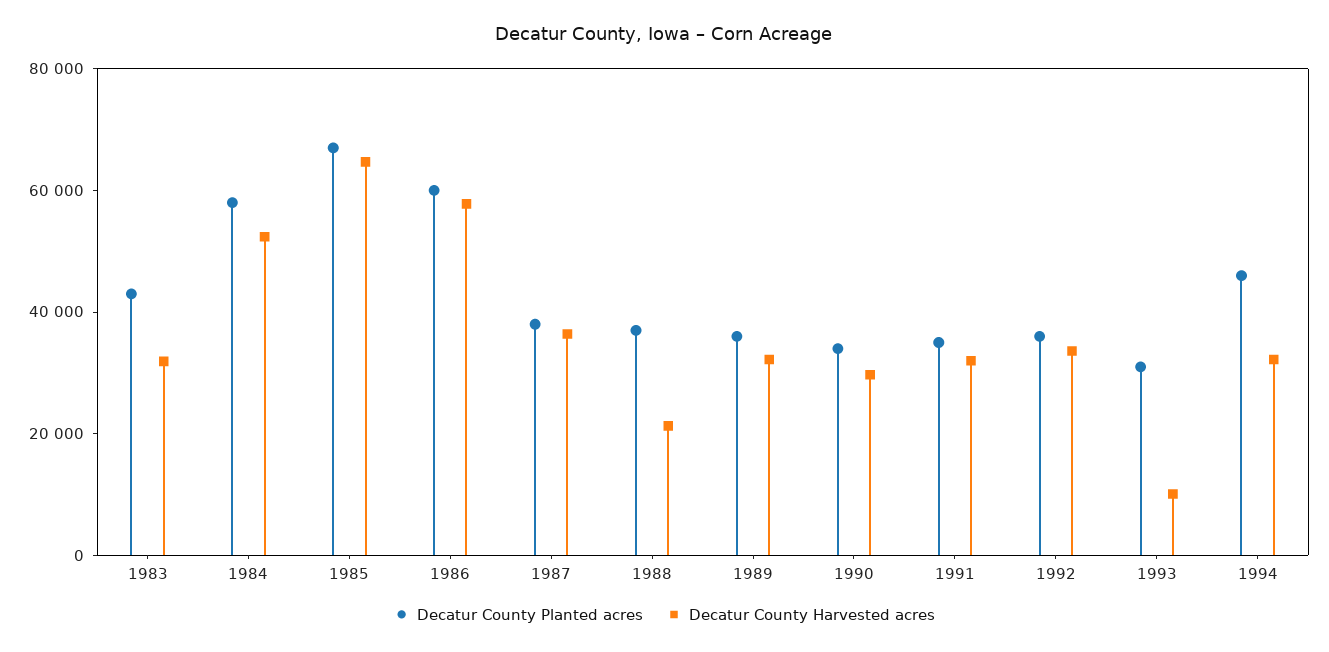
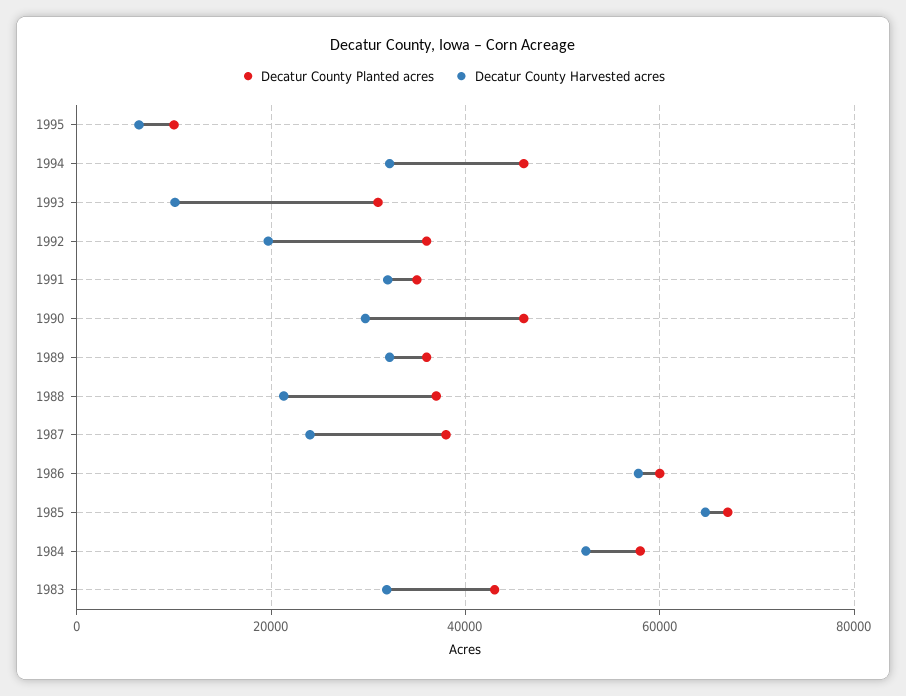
Decatur County Harvested acres, 1987: 35000 -> 24000
Decatur County Planted acres, 1990: 35000 -> 46000
Decatur County Harvested acres, 1992: 35000 -> 20000
Decatur County Planted acres, 1995: none -> 10000
Decatur County Harvested acres, 1995: none -> 6000

